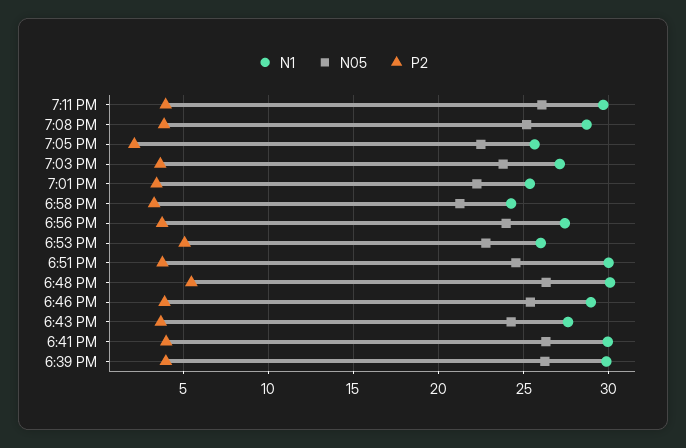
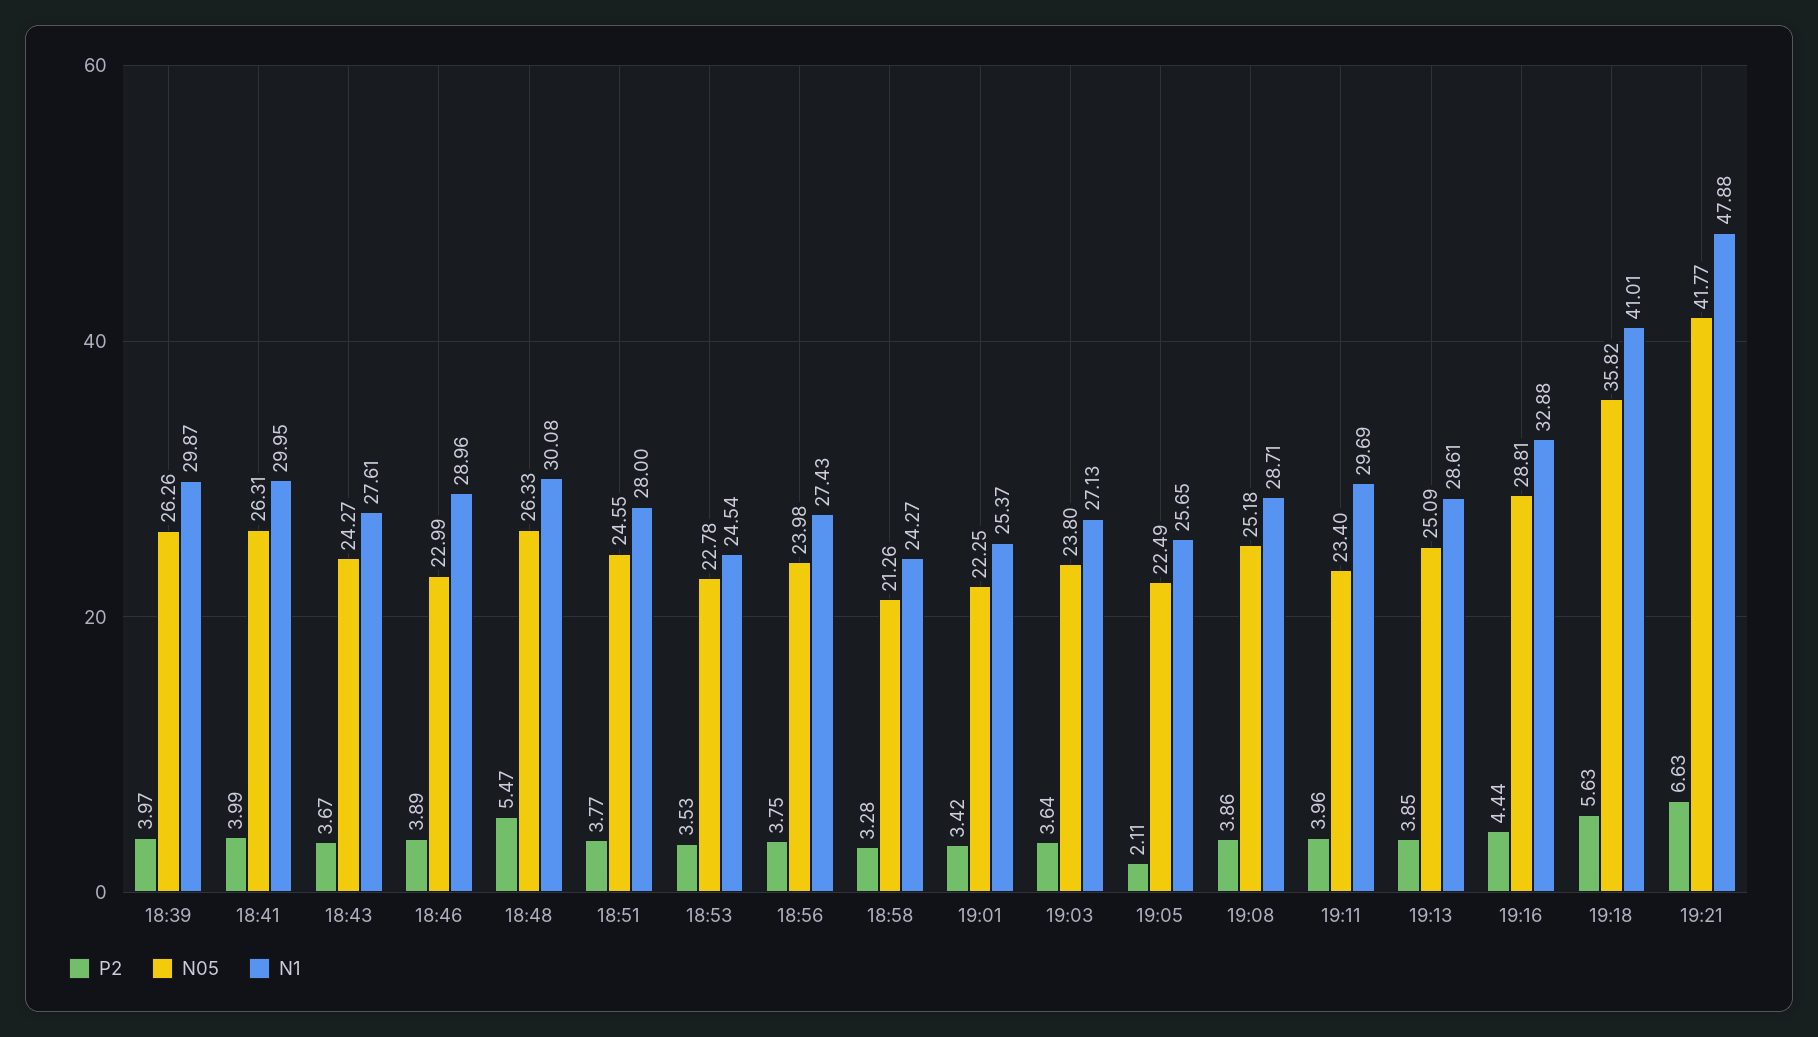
N05, 7:11 PM: 26 -> 23.4
N1, 6:53 PM: 26 -> 24.54
P2, 6:53 PM: 5 -> 3.53
N1, 6:51 PM: 30 -> 28
N05, 6:46 PM: 25.5 -> 22.99
P2, 19:13: none -> 3.85
N05, 19:13: none -> 25.09
N1, 19:13: none -> 28.61
P2, 19:16: none -> 4.44
N05, 19:16: none -> 28.81
N1, 19:16: none -> 32.88
P2, 19:18: none -> 5.63
N05, 19:18: none -> 35.82
N1, 19:18: none -> 41.01
P2, 19:21: none -> 6.63
N05, 19:21: none -> 41.77
N1, 19:21: none -> 47.88

